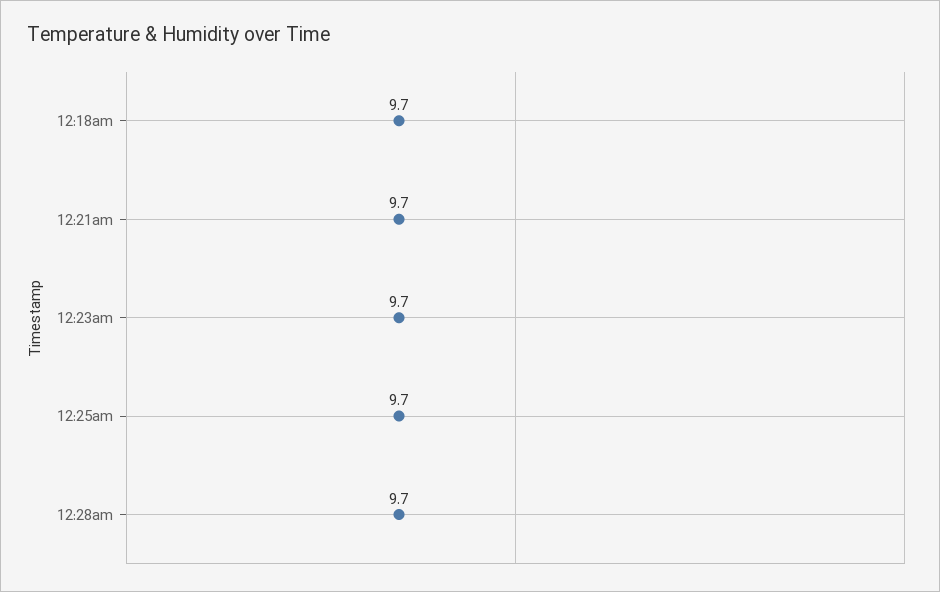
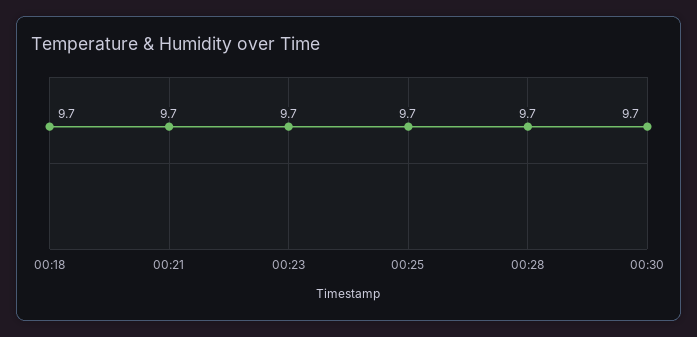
00:30: none -> 9.7

